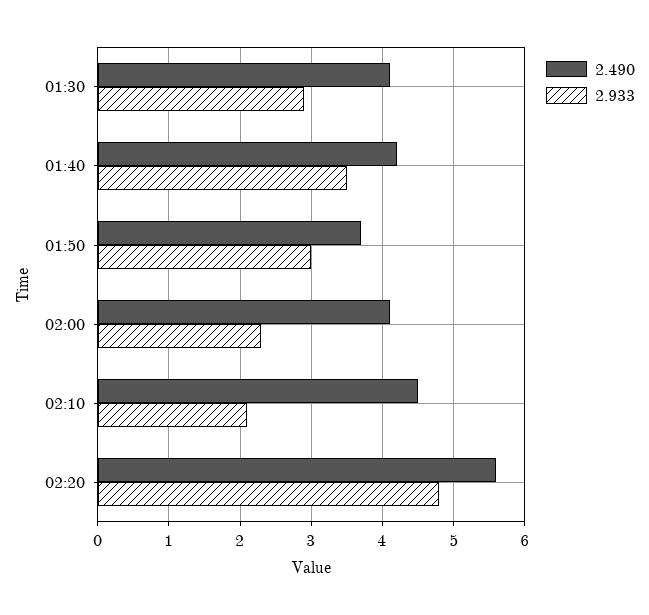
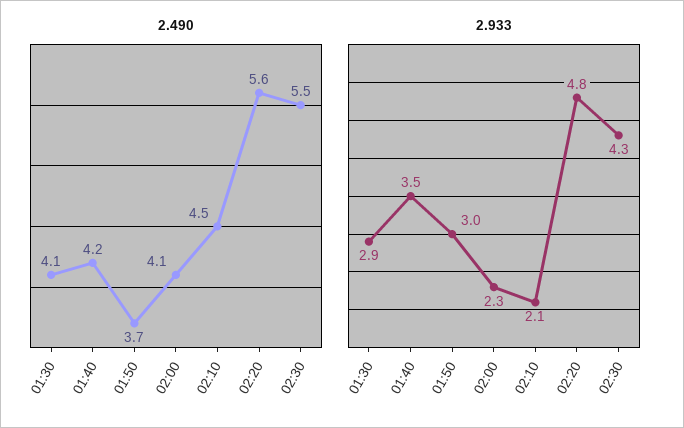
2.490, 02:30: none -> 5.5
2.933, 02:30: none -> 4.3

